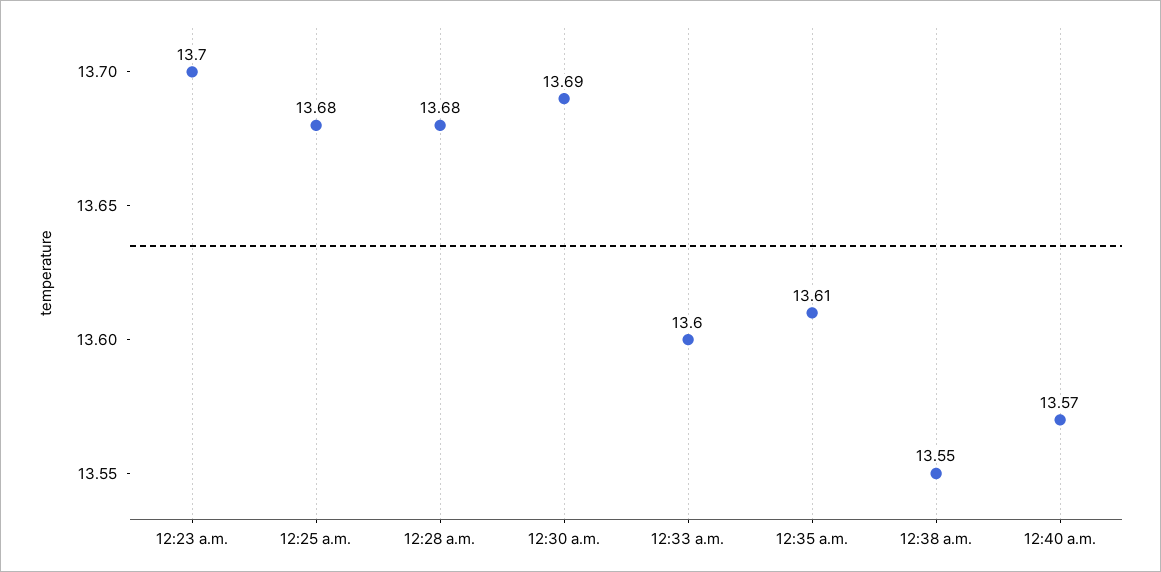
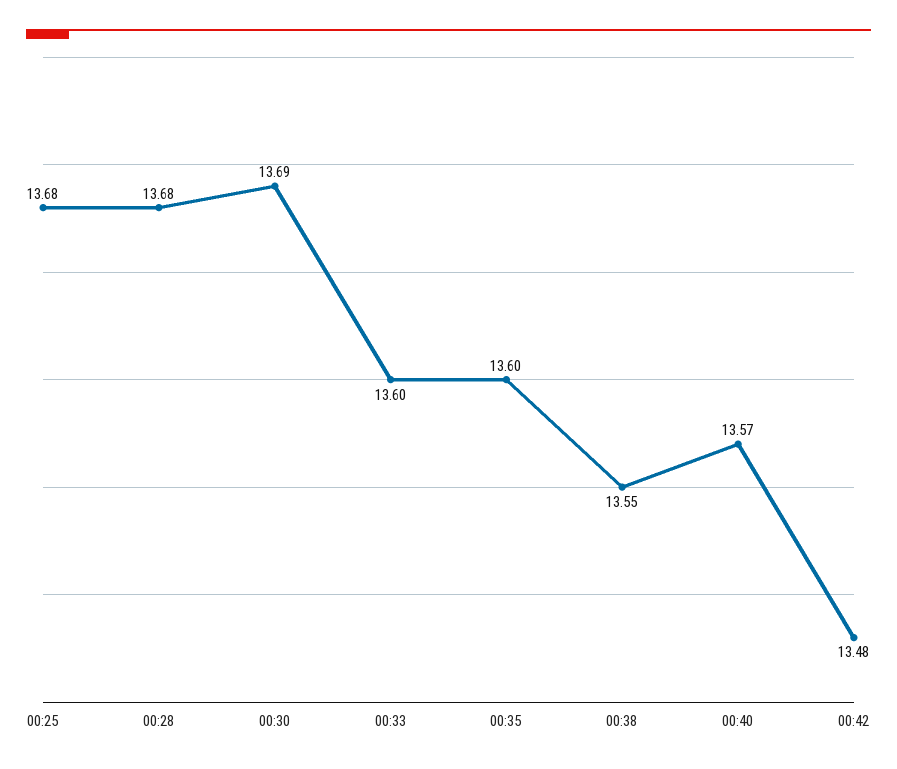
12:23 a.m.: 13.7 -> none
12:35 a.m.: 13.61 -> 13.6
00:42: none -> 13.48

